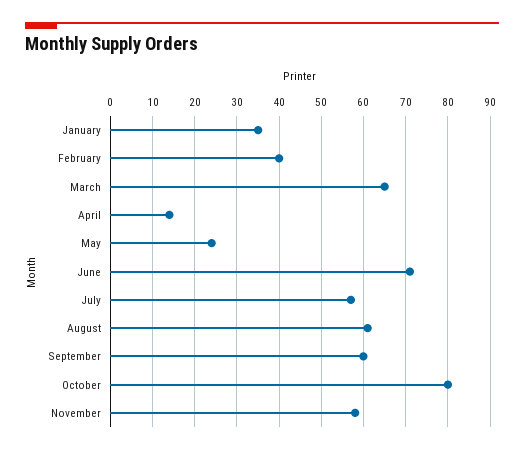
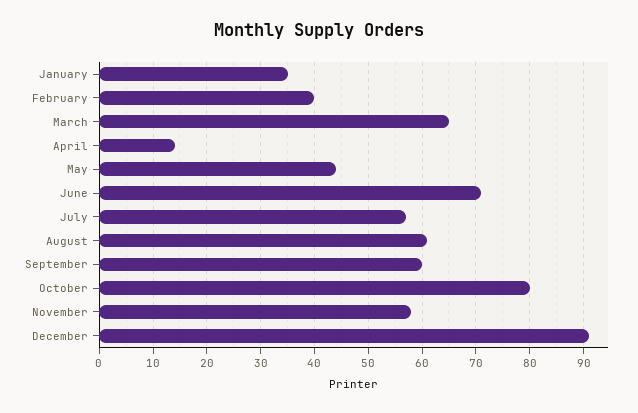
May: 25 -> 45
December: none -> 90

